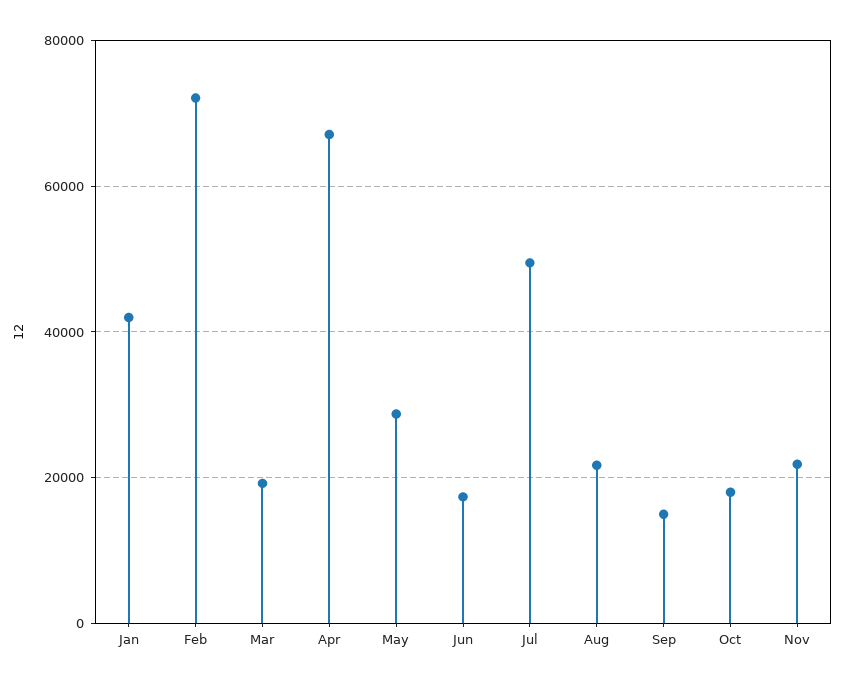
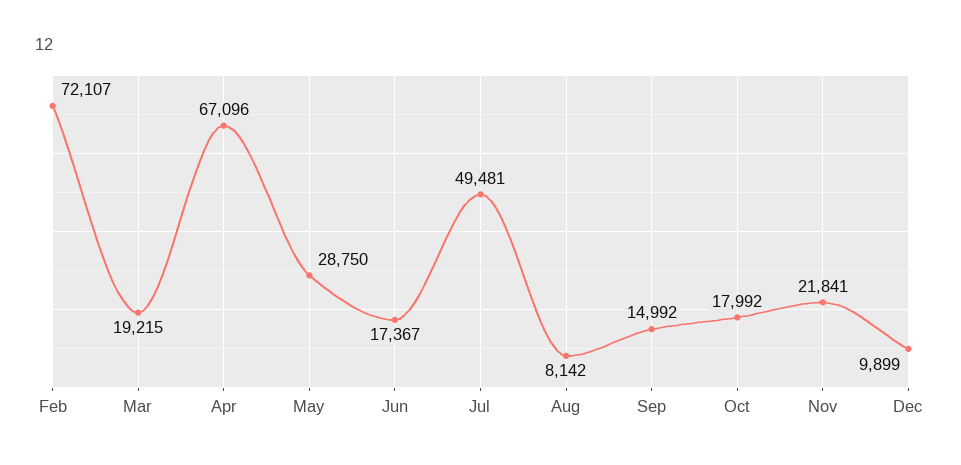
Jan: 42000 -> none
Aug: 22000 -> 8142
Dec: none -> 9899

